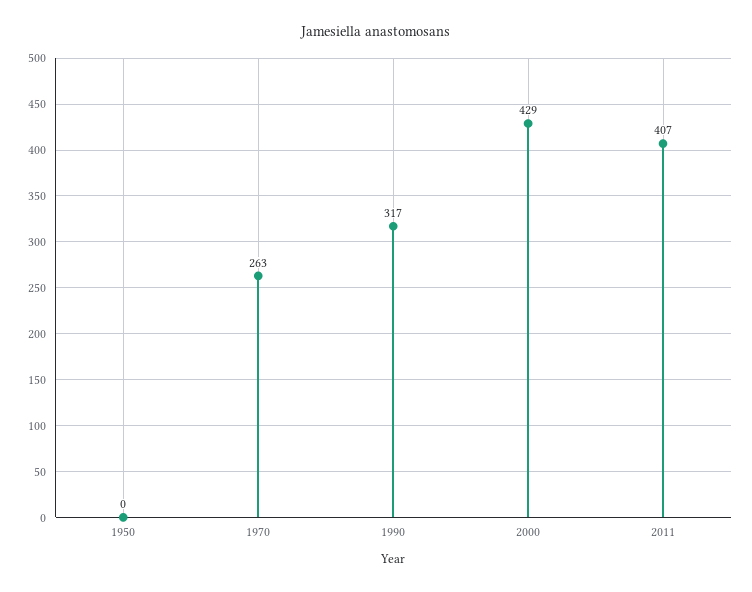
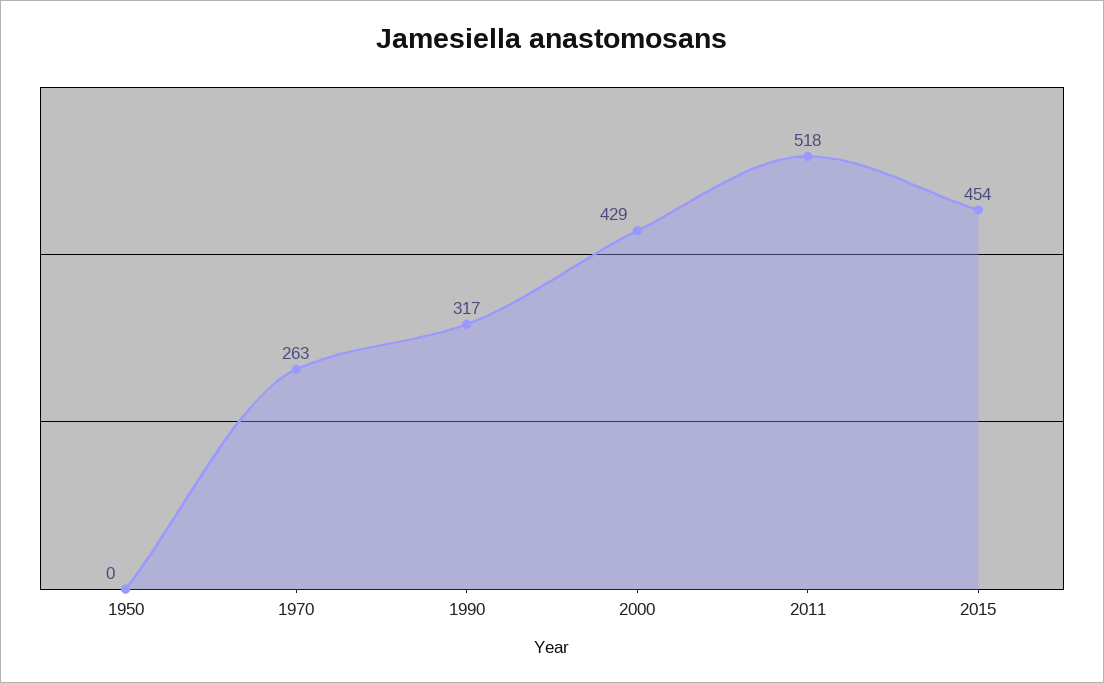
2011: 407 -> 518
2015: none -> 454

